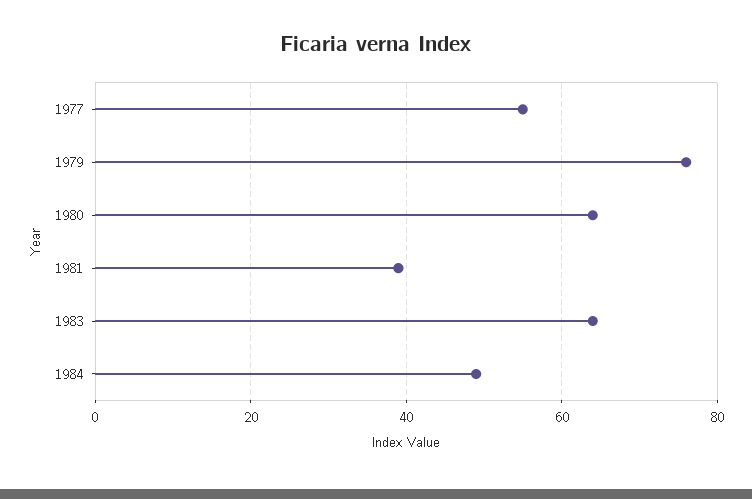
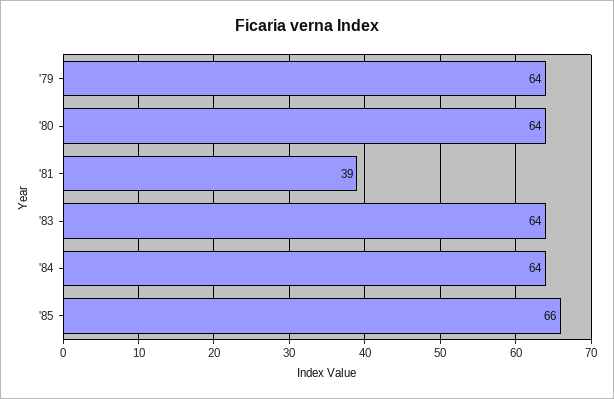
1977: 55 -> none
1979: 75 -> 64
1984: 50 -> 64
'85: none -> 66

